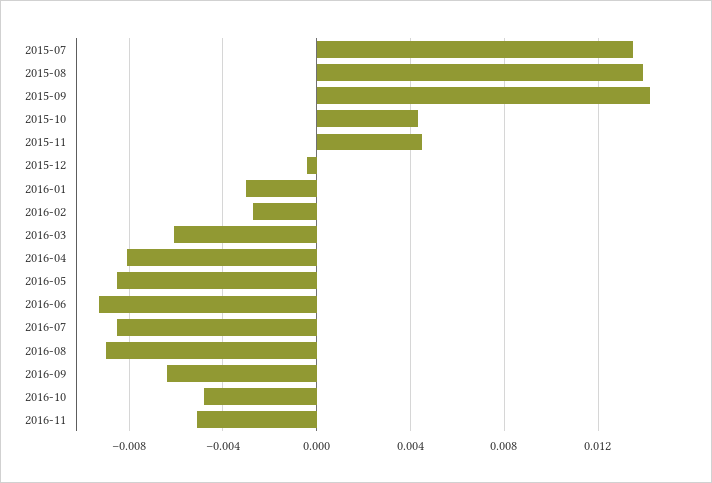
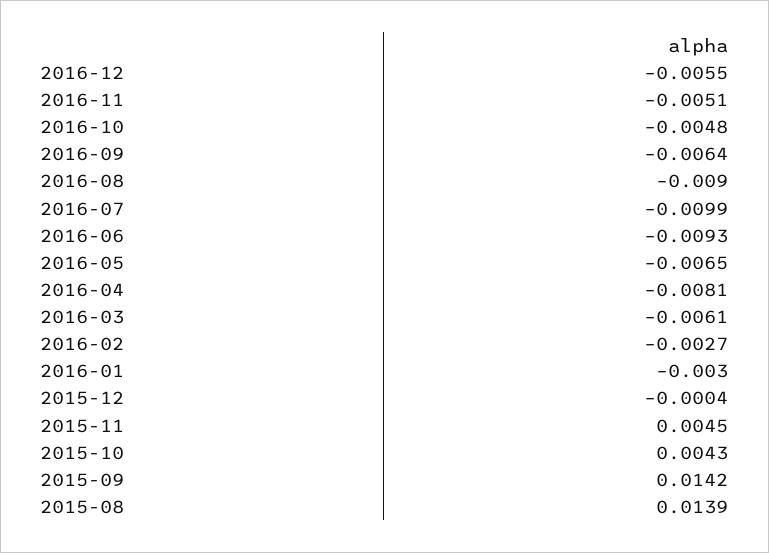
2015-07: 0.0135 -> none
2016-05: -0.0085 -> -0.0065
2016-07: -0.0085 -> -0.0099
2016-12: none -> -0.0055

